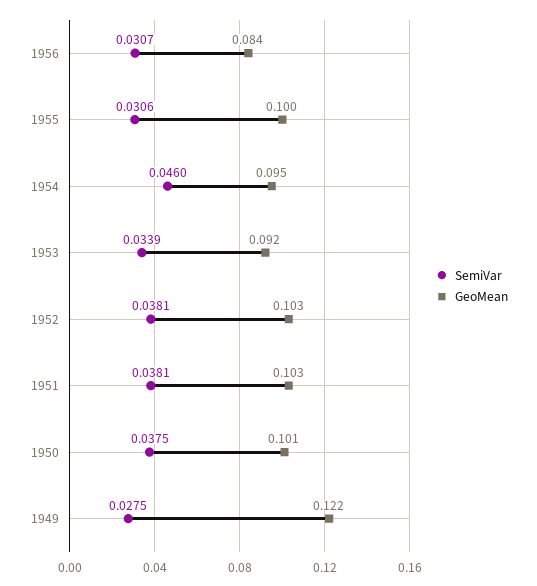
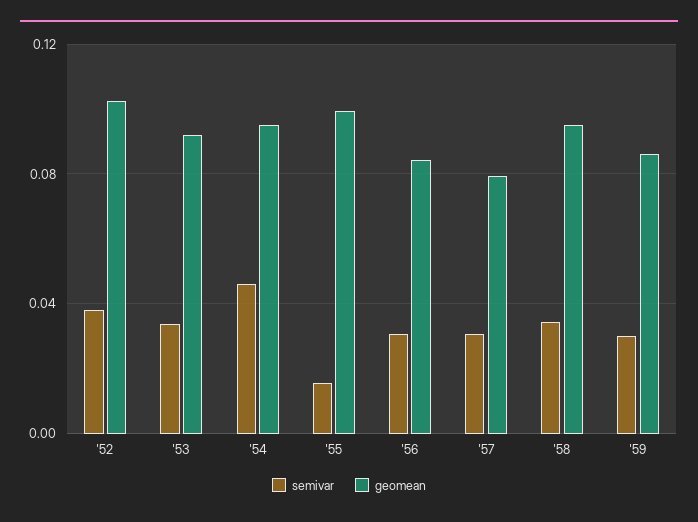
SemiVar, 1955: 0.0306 -> 0.015
SemiVar, 1951: 0.0381 -> none
GeoMean, 1951: 0.103 -> none
SemiVar, 1950: 0.0375 -> none
GeoMean, 1950: 0.101 -> none
SemiVar, 1949: 0.0275 -> none
GeoMean, 1949: 0.122 -> none
SemiVar, '57: none -> 0.03
GeoMean, '57: none -> 0.08
SemiVar, '58: none -> 0.035
GeoMean, '58: none -> 0.095
SemiVar, '59: none -> 0.03
GeoMean, '59: none -> 0.085

